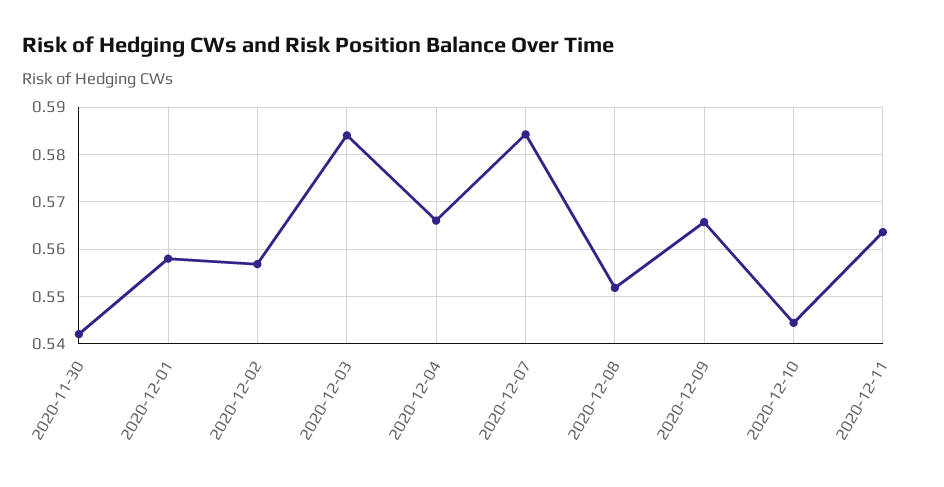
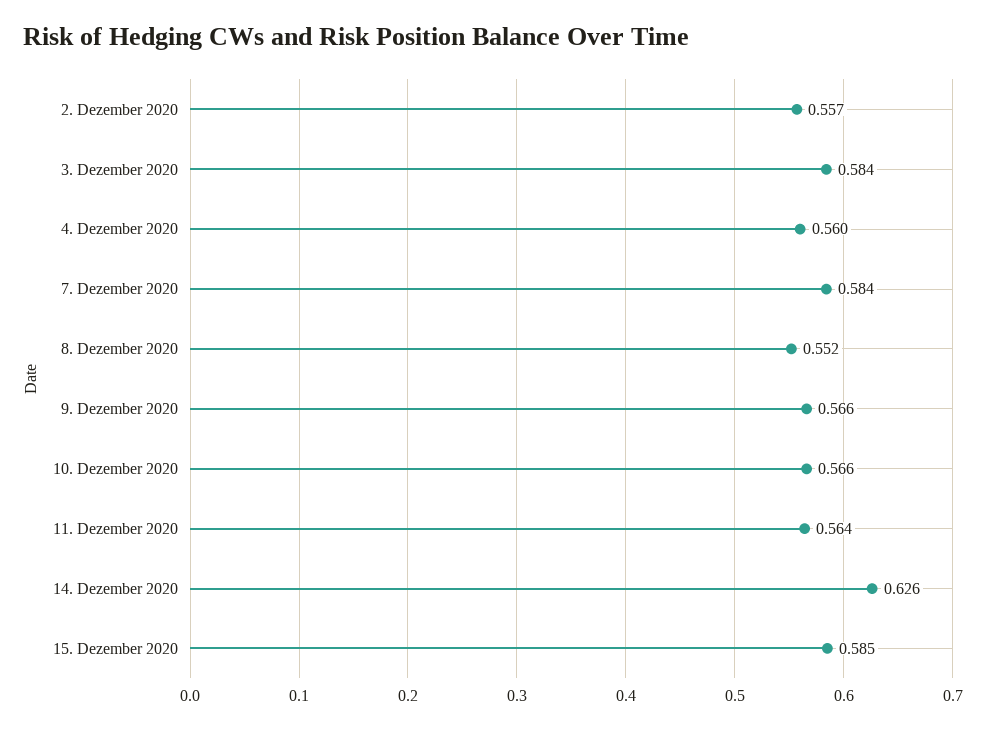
2020-11-30: 0.542 -> none
2020-12-01: 0.558 -> none
2020-12-04: 0.566 -> 0.56
2020-12-10: 0.544 -> 0.566
14. Dezember 2020: none -> 0.626
15. Dezember 2020: none -> 0.585

